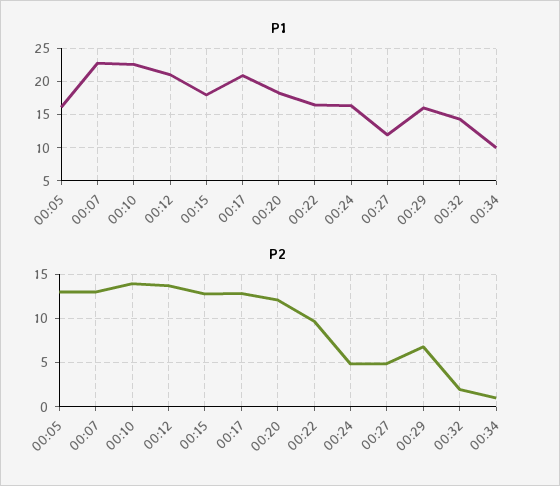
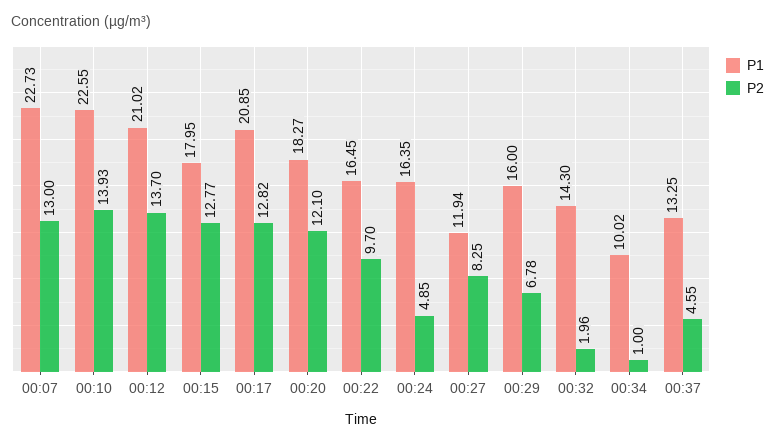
P1, 00:05: 16 -> none
P2, 00:05: 13 -> none
P2, 00:27: 5 -> 8.25
P1, 00:37: none -> 13.25
P2, 00:37: none -> 4.55

